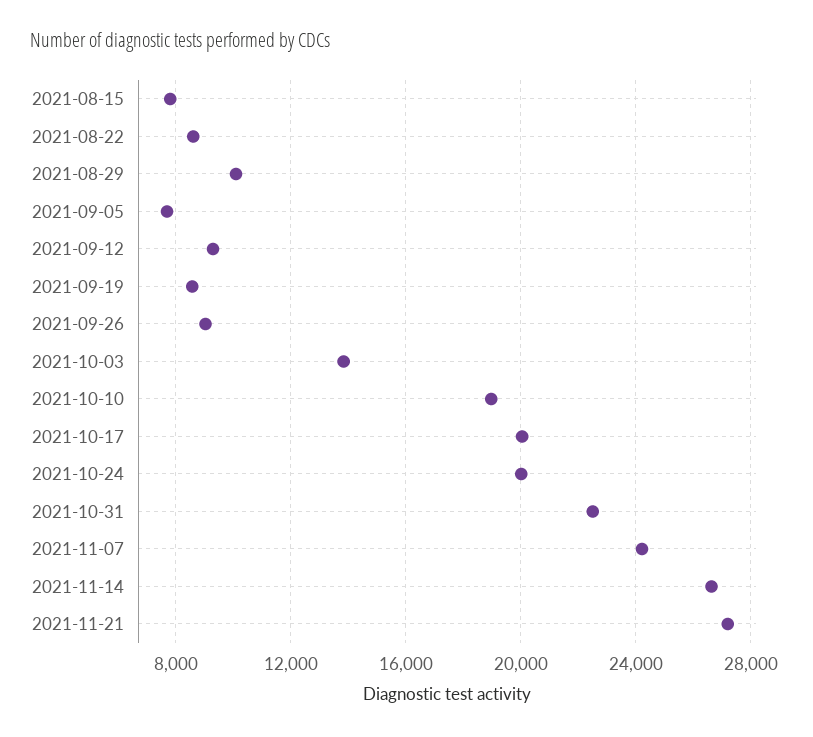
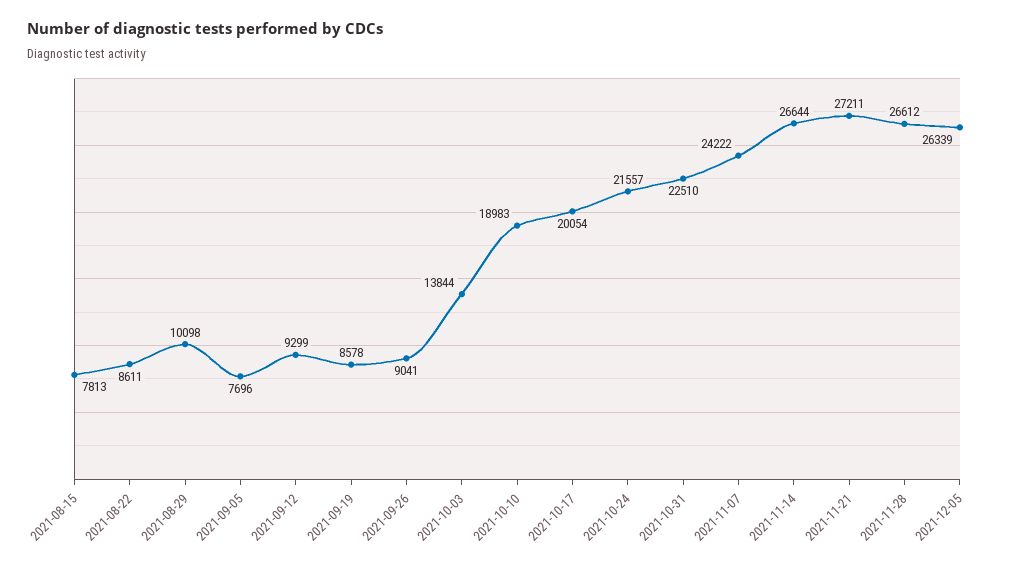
2021-10-24: 20000 -> 21557
2021-11-28: none -> 26612
2021-12-05: none -> 26339

